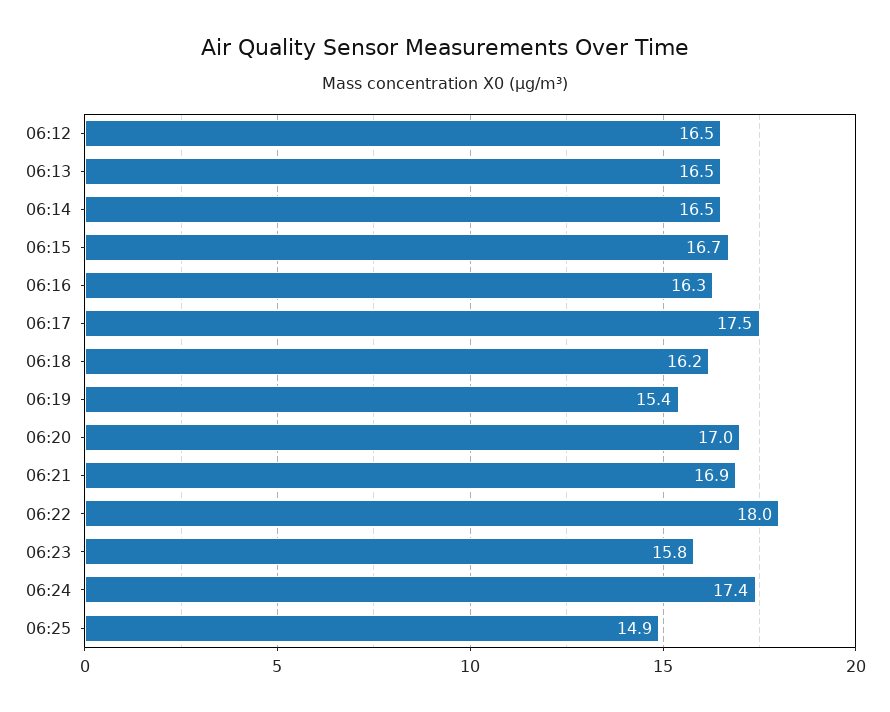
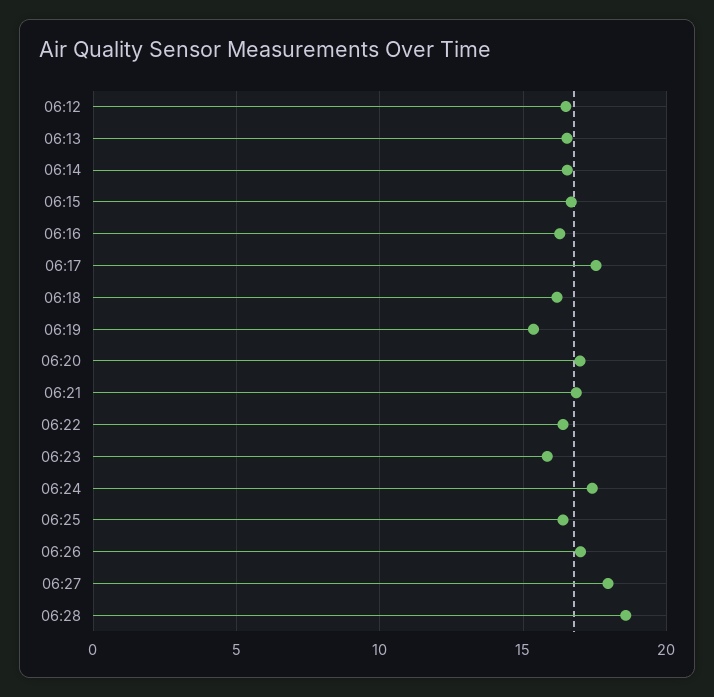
06:22: 18 -> 16.5
06:25: 14.9 -> 16.5
06:26: none -> 17
06:27: none -> 18
06:28: none -> 18.5

